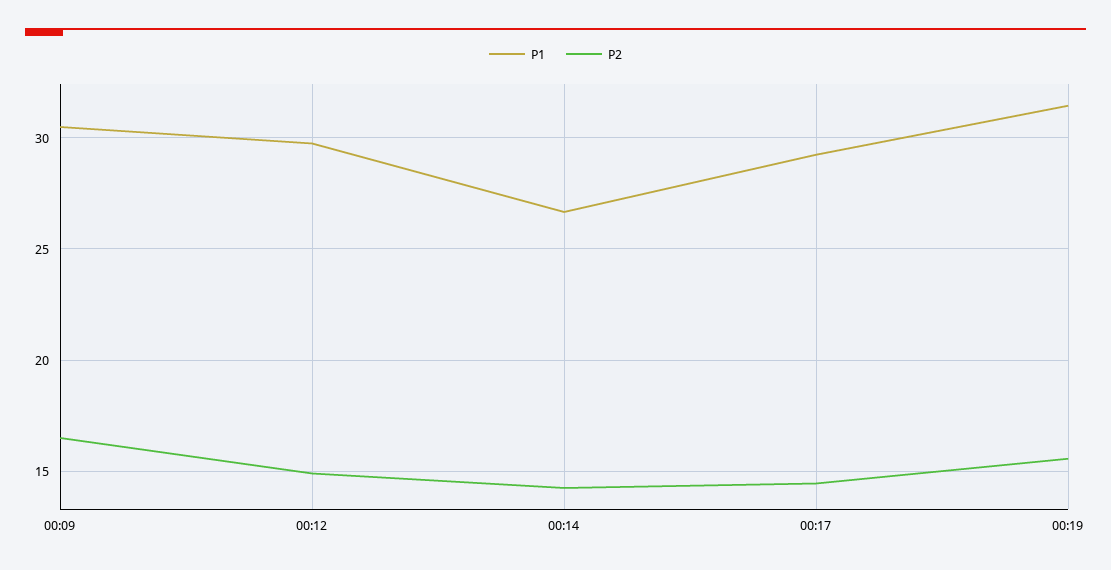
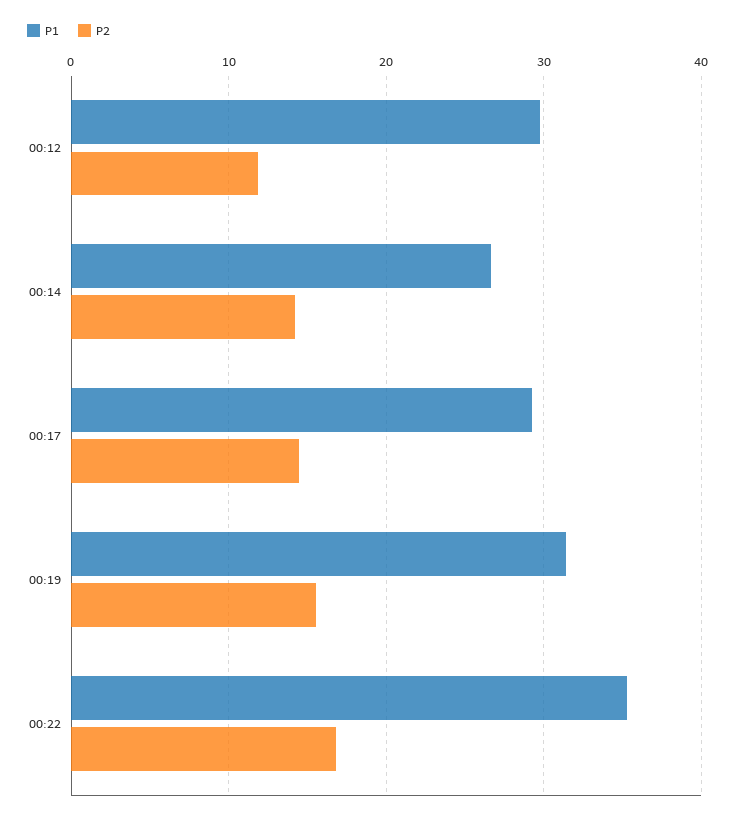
P1, 00:09: 30.5 -> none
P2, 00:09: 16.5 -> none
P2, 00:12: 15 -> 12
P1, 00:22: none -> 35
P2, 00:22: none -> 17

